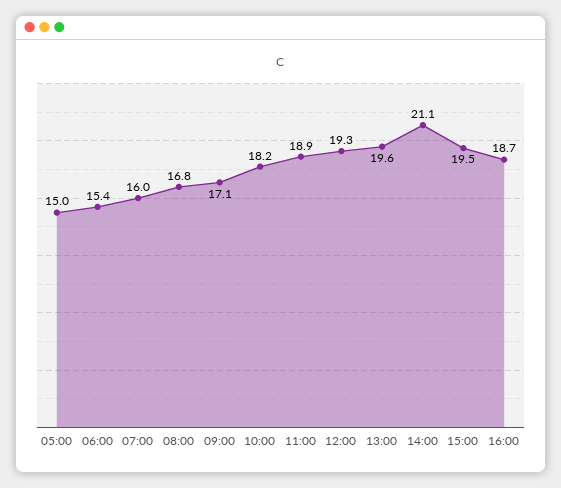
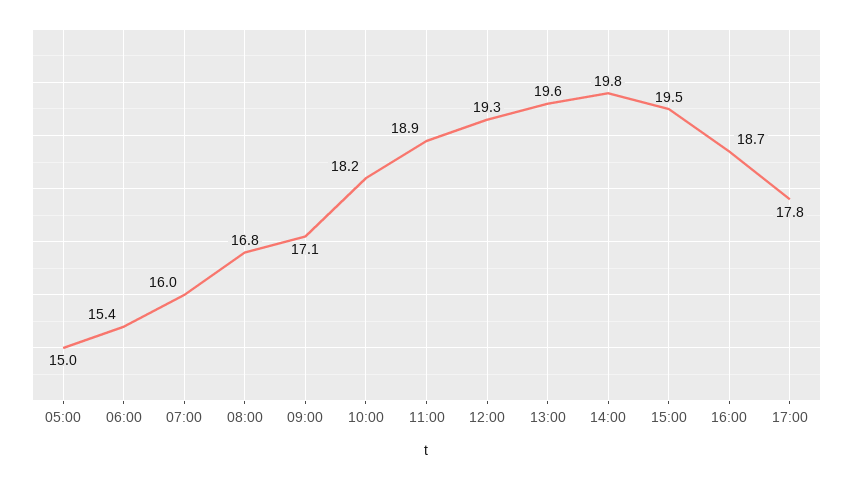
14:00: 21.1 -> 19.8
17:00: none -> 17.8

